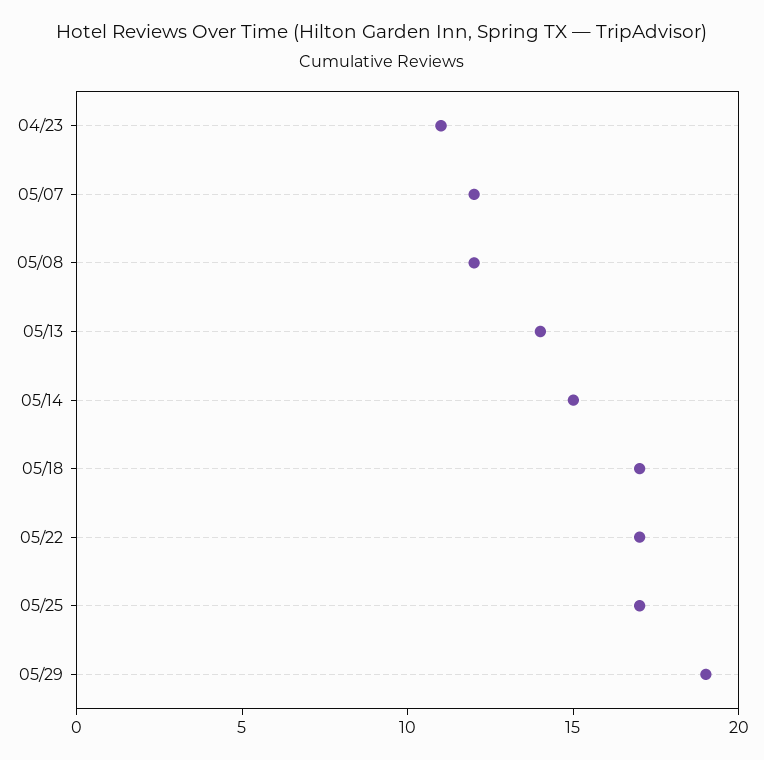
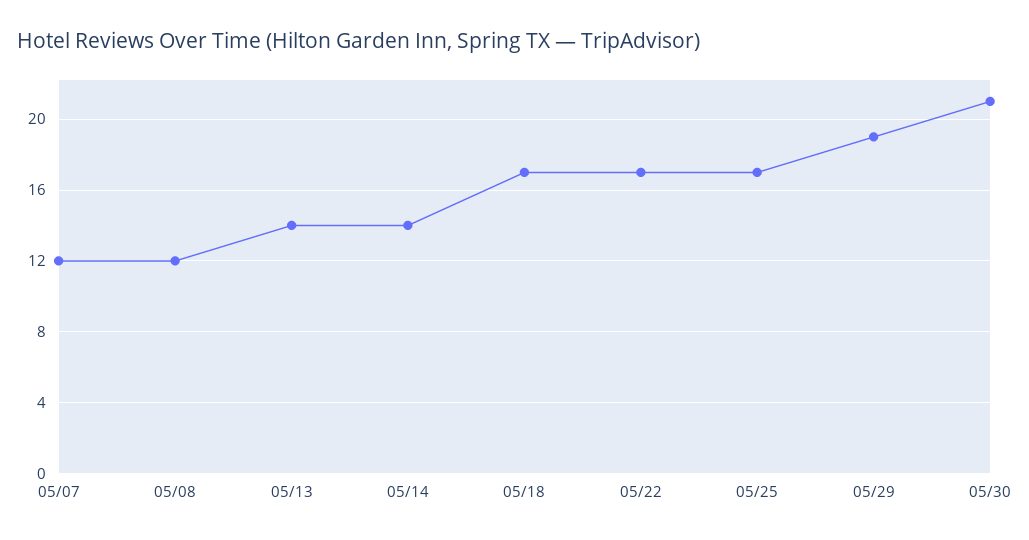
04/23: 11 -> none
05/14: 15 -> 14
05/30: none -> 21

